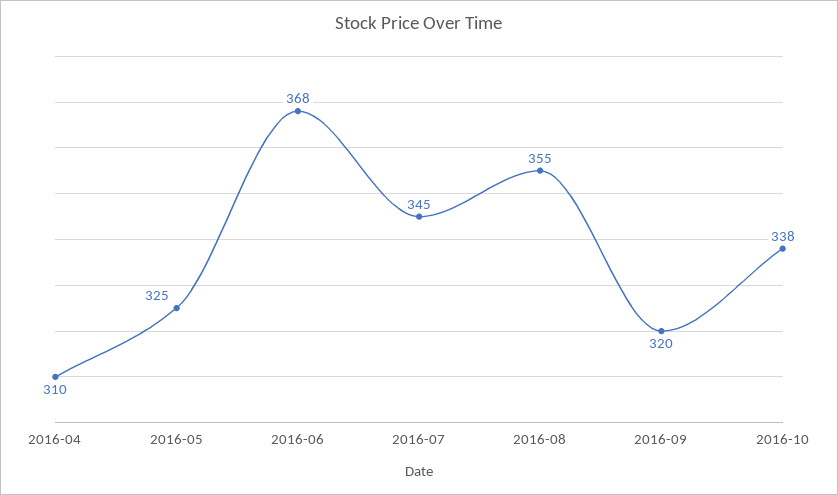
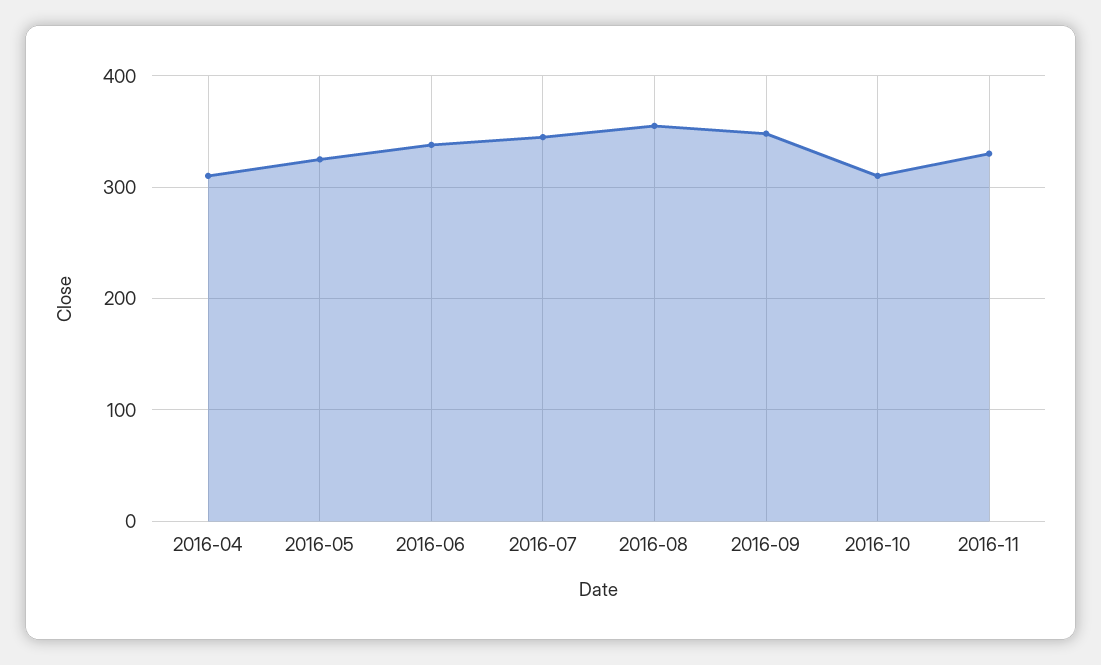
2016-06: 368 -> 340
2016-09: 320 -> 350
2016-10: 338 -> 310
2016-11: none -> 330

